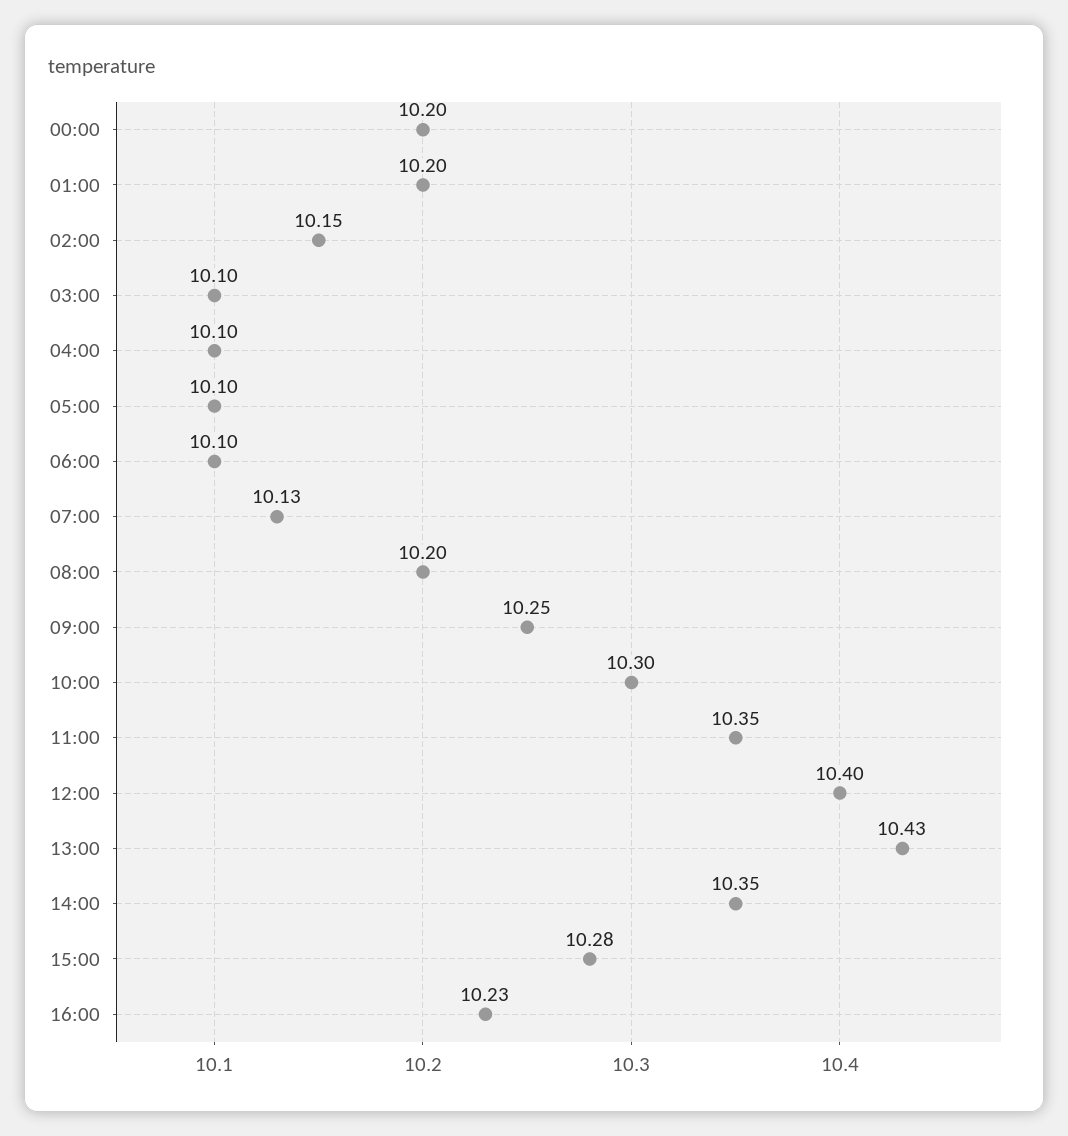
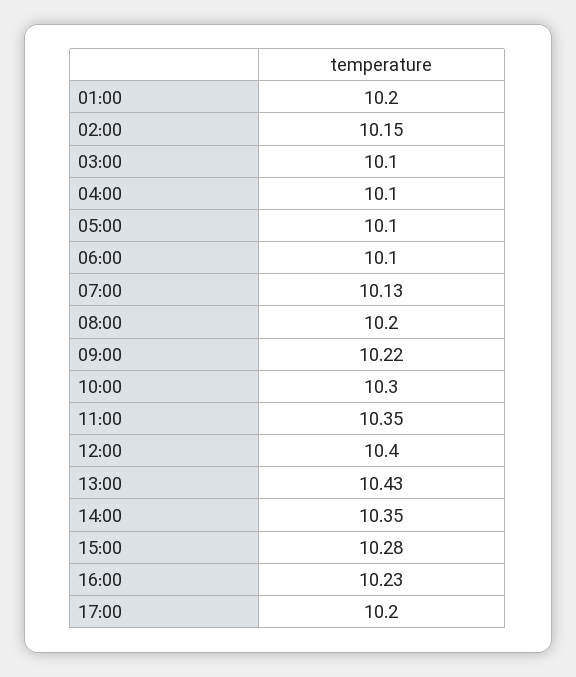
00:00: 10.2 -> none
09:00: 10.25 -> 10.22
17:00: none -> 10.2

